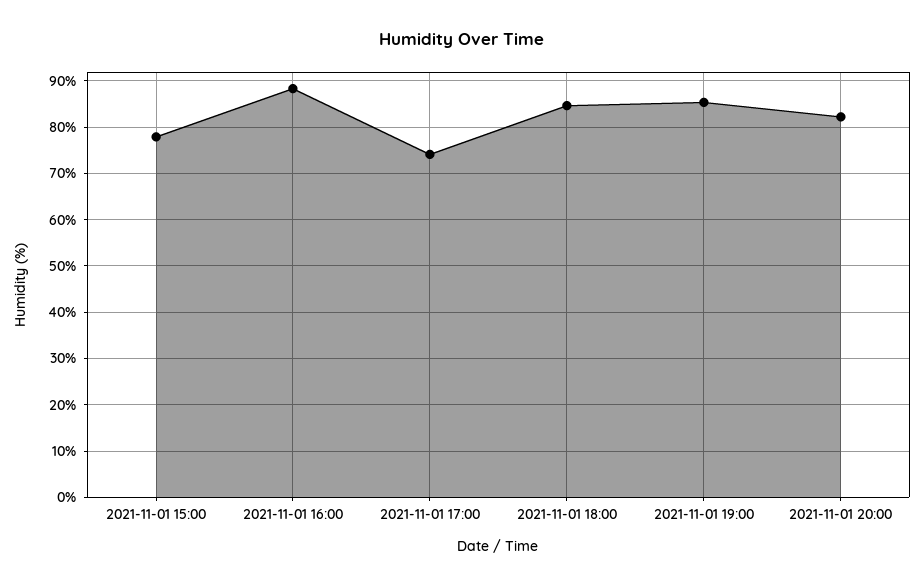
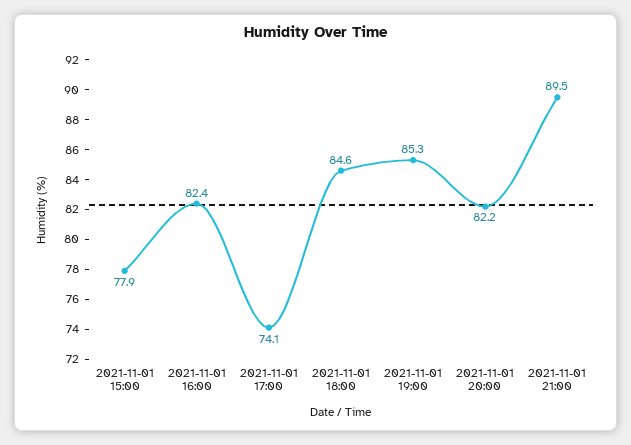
2021-11-01 16:00: 88 -> 82.4
2021-11-01 21:00: none -> 89.5

